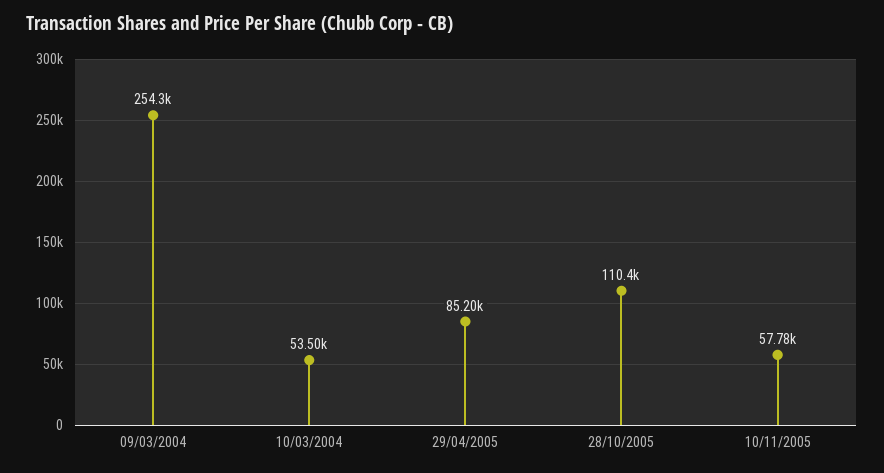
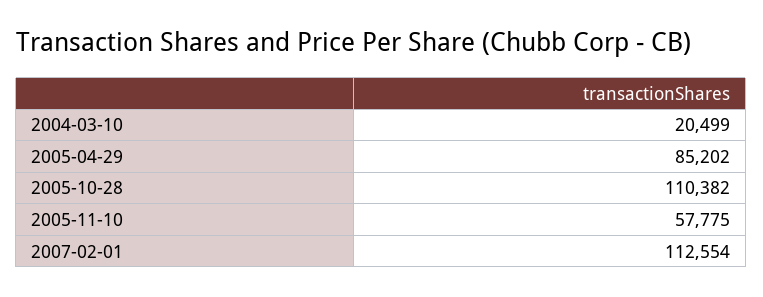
09/03/2004: 254300 -> none
10/03/2004: 53500 -> 20499
2007-02-01: none -> 112554

